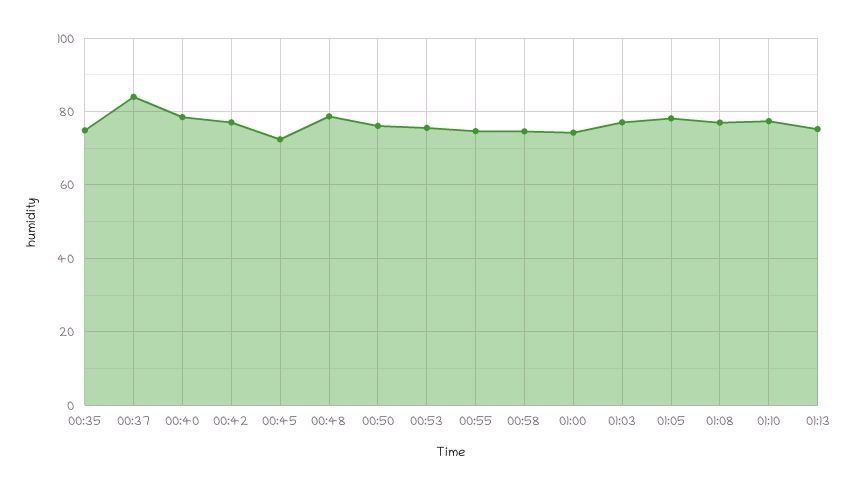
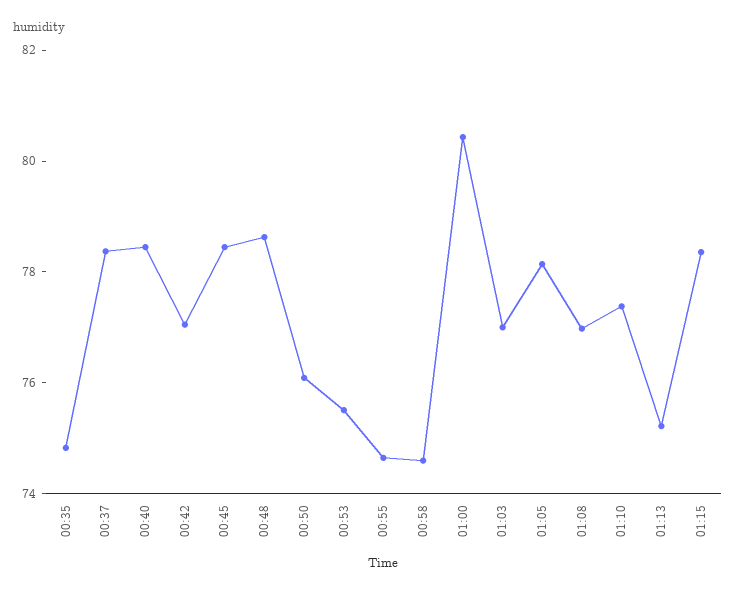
00:37: 84 -> 78.5
00:45: 72 -> 78.5
01:00: 74 -> 80.5
01:15: none -> 78.5

